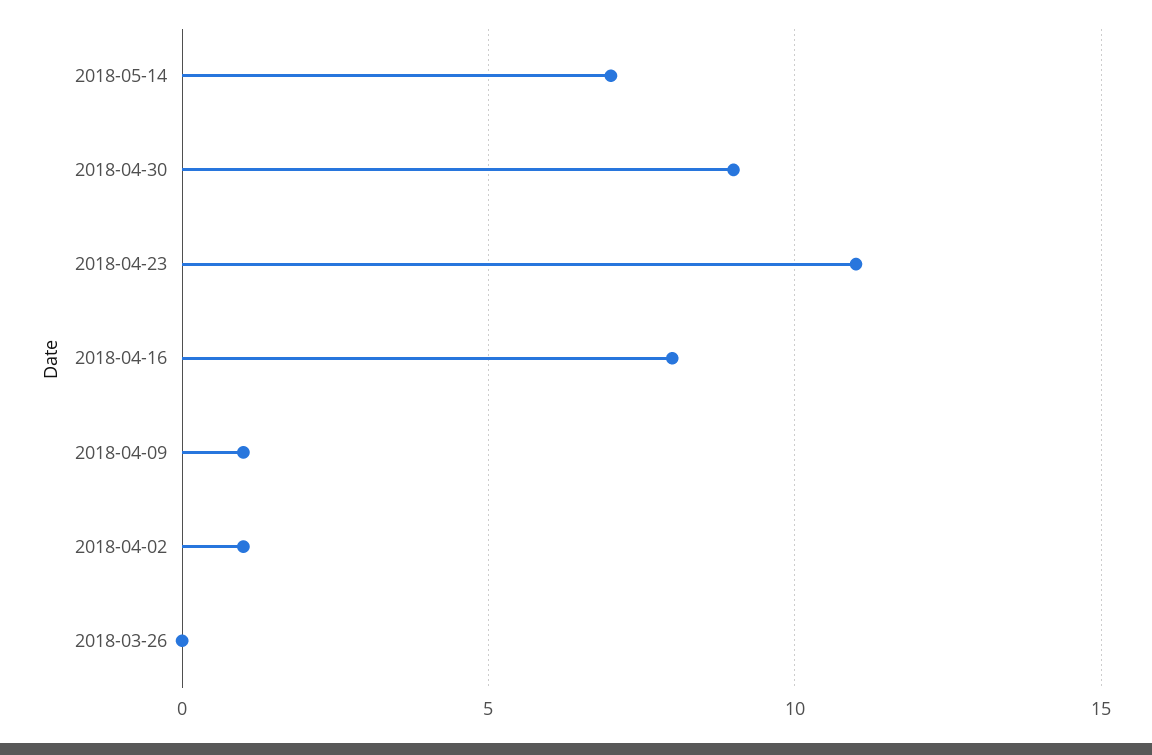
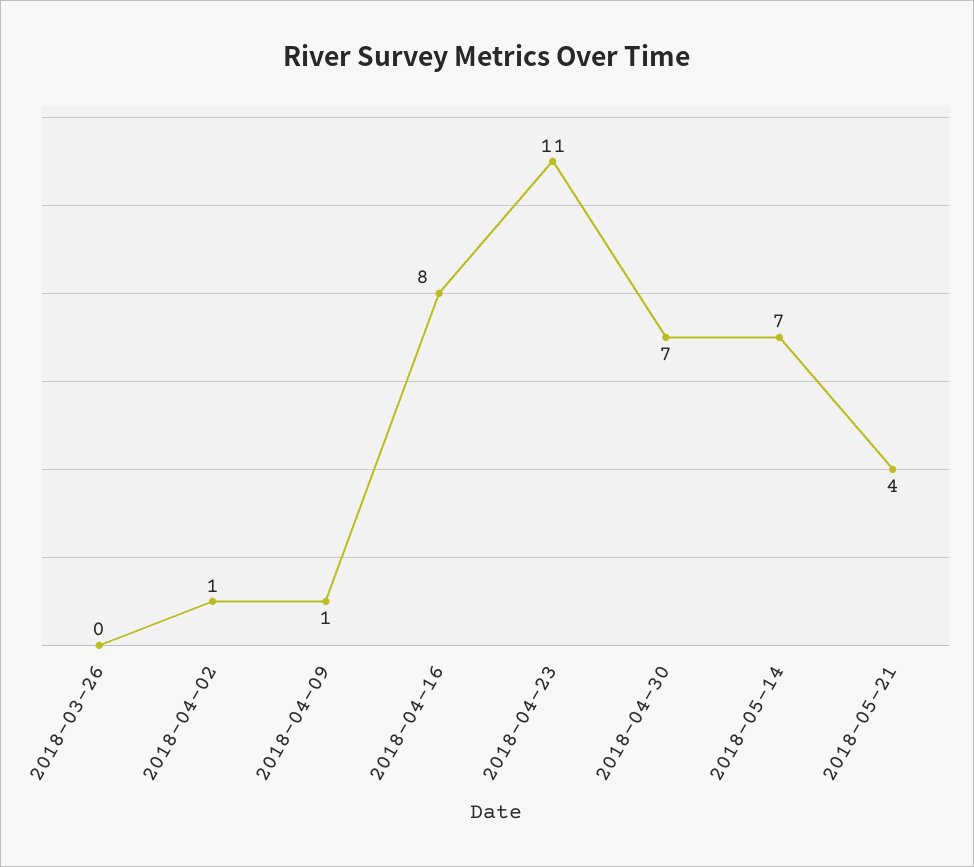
2018-04-30: 9 -> 7
2018-05-21: none -> 4

